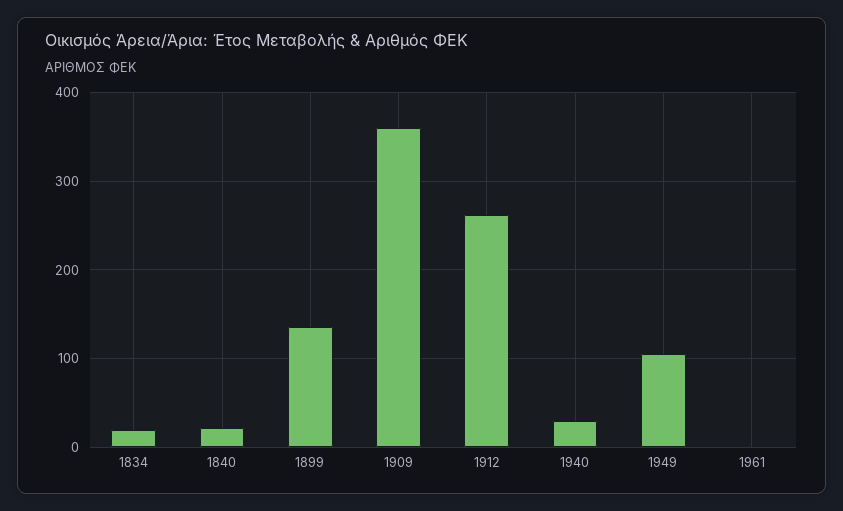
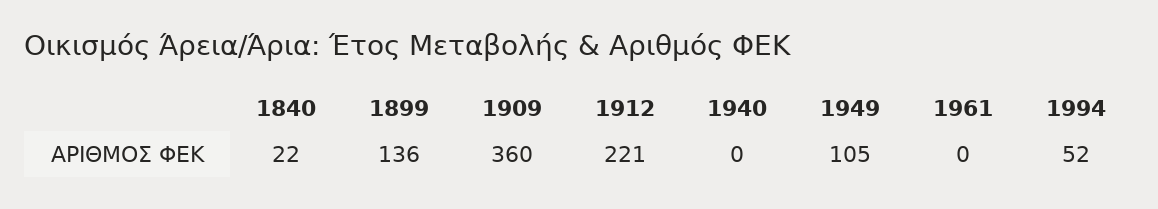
1834: 20 -> none
1912: 260 -> 221
1940: 30 -> 0
1994: none -> 52

